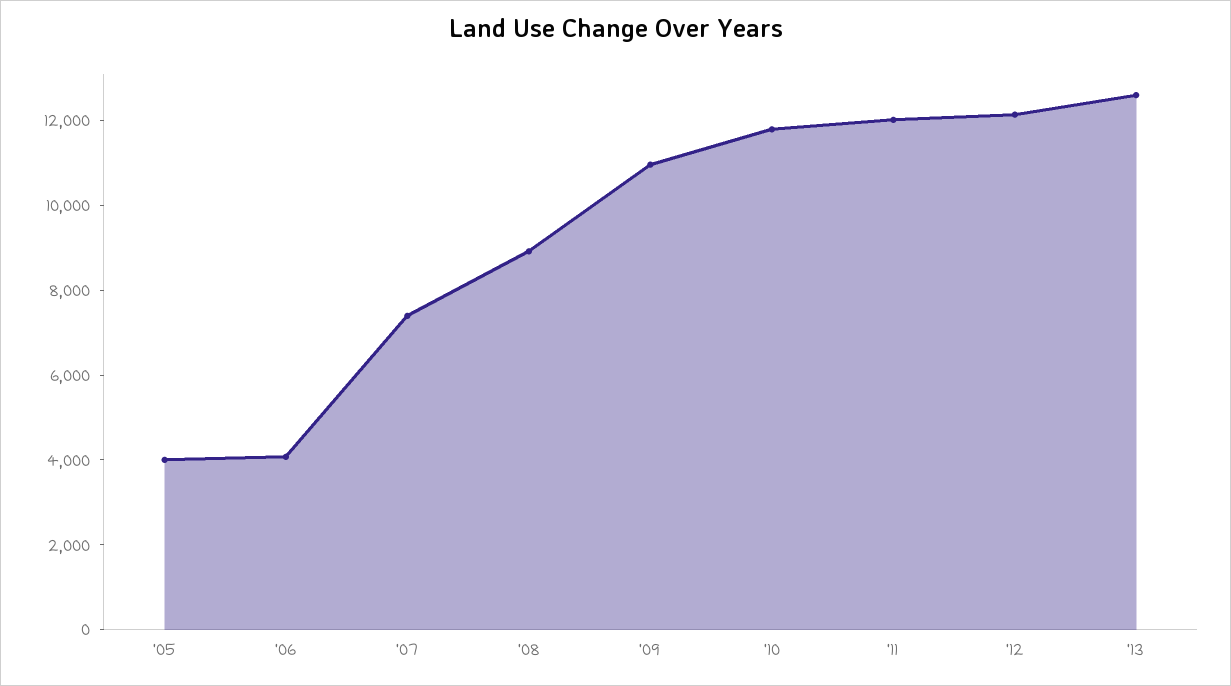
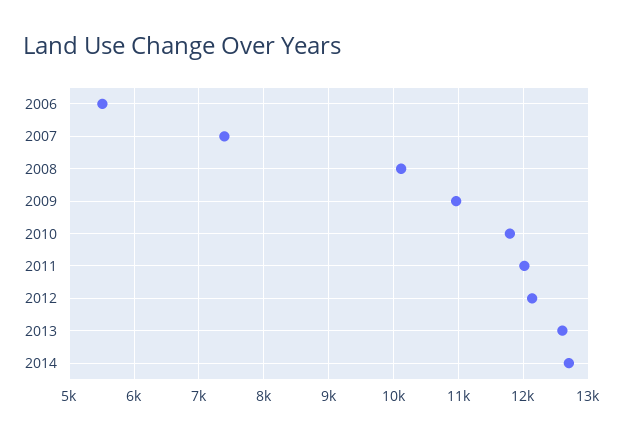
'05: 4000 -> none
'06: 4000 -> 5500
'08: 9000 -> 10100
2014: none -> 12700

